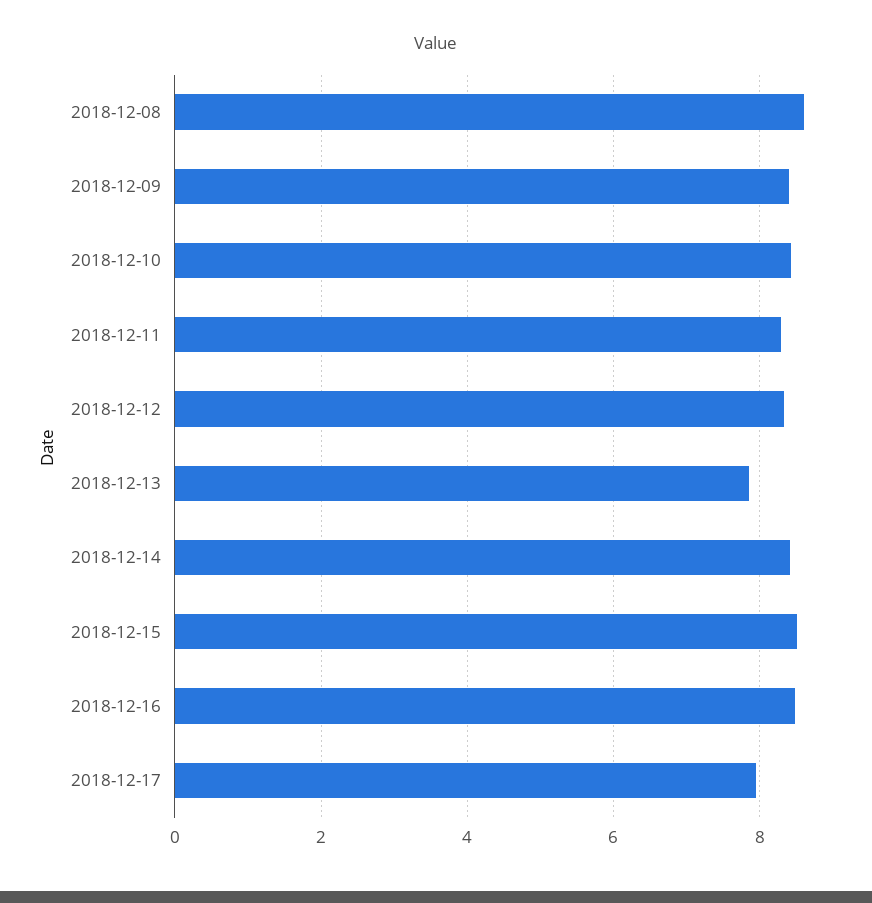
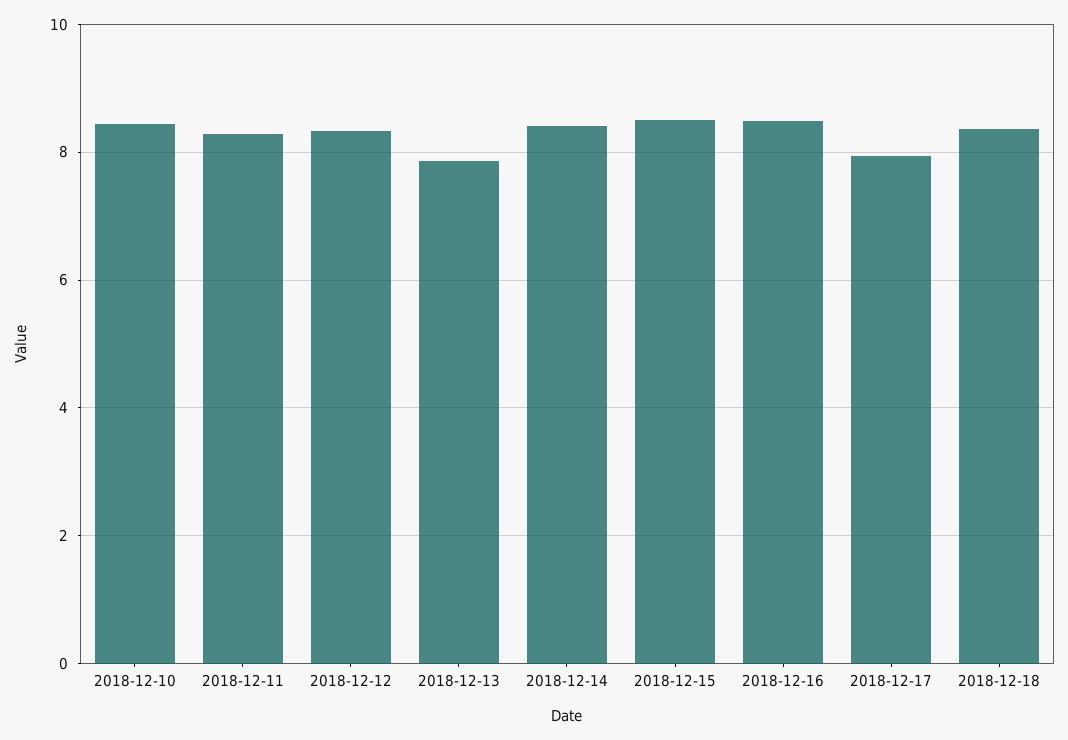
2018-12-08: 8.6 -> none
2018-12-09: 8.4 -> none
2018-12-18: none -> 8.4

